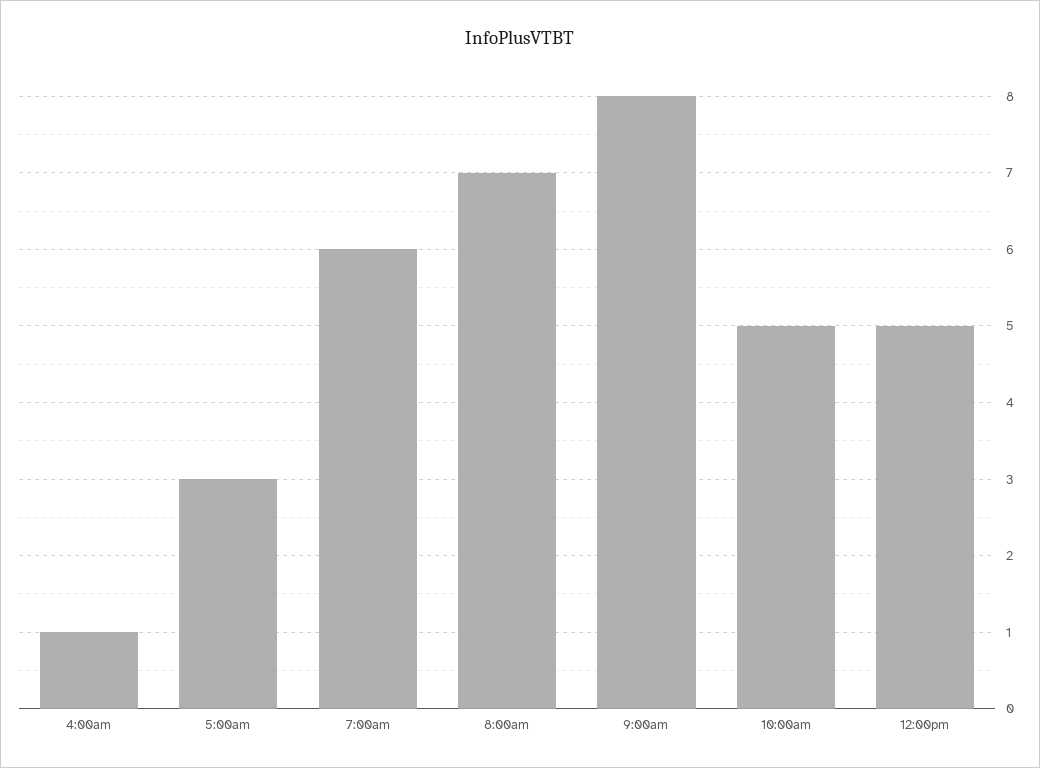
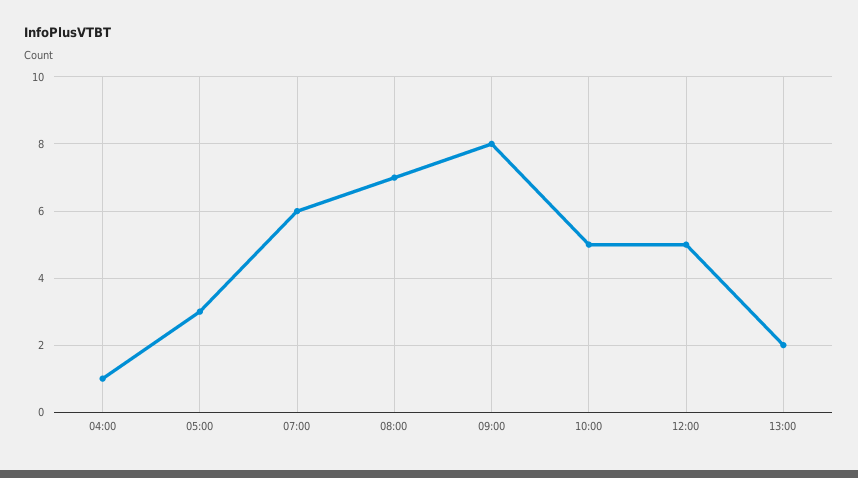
13:00: none -> 2

